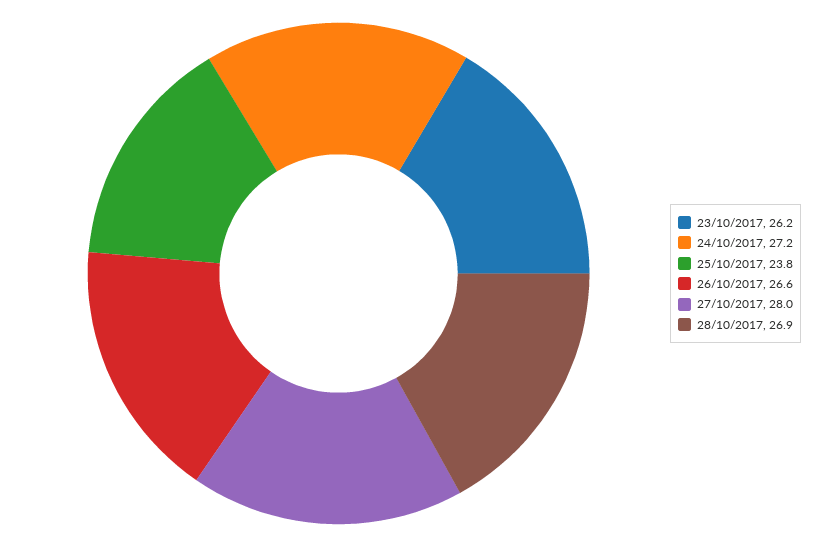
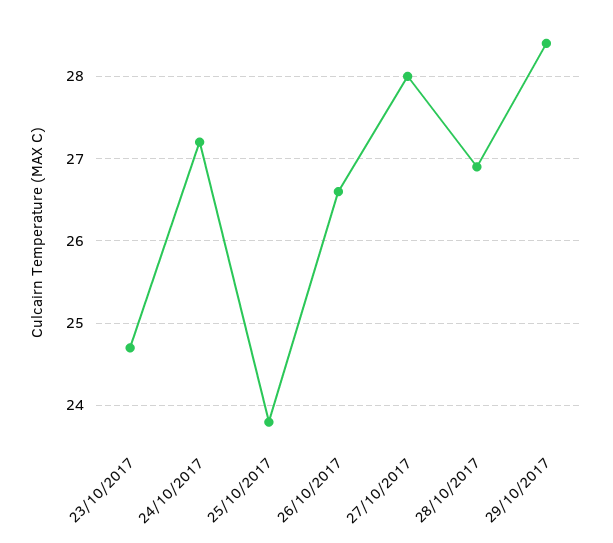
23/10/2017: 26.2 -> 24.7
29/10/2017: none -> 28.4

